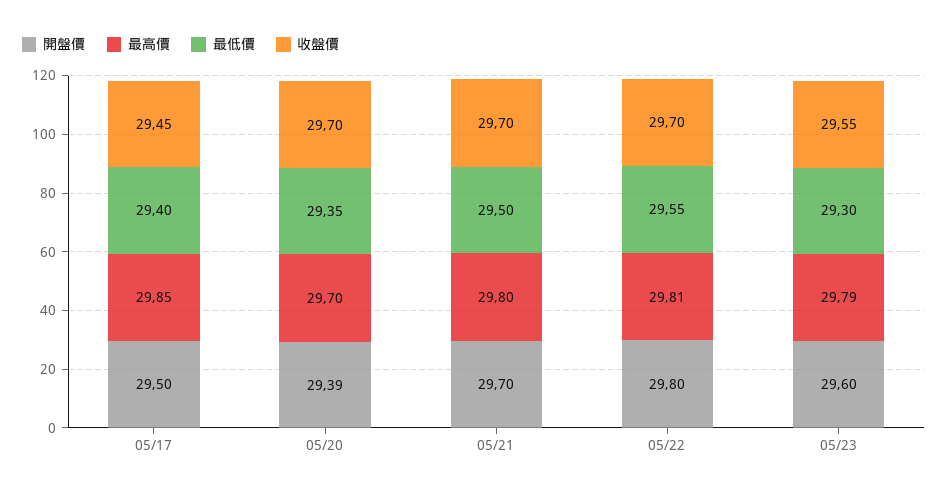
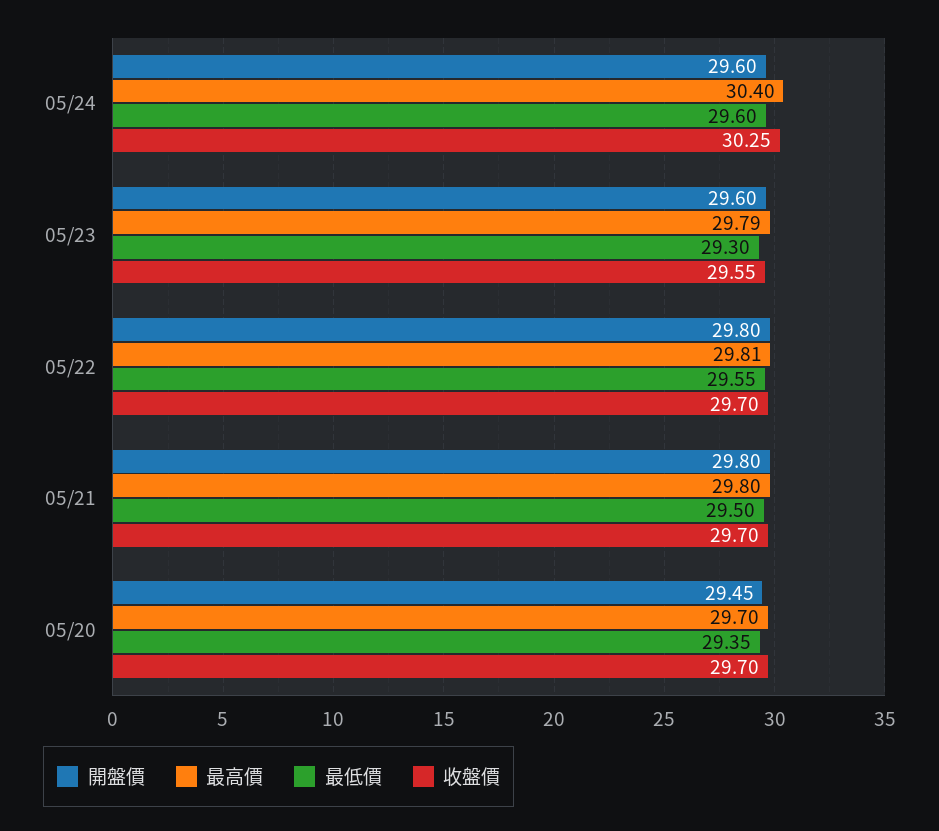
開盤價, 05/17: 29.5 -> none
最高價, 05/17: 29.85 -> none
最低價, 05/17: 29.4 -> none
收盤價, 05/17: 29.45 -> none
開盤價, 05/20: 29.39 -> 29.45
開盤價, 05/21: 29.7 -> 29.8
開盤價, 05/24: none -> 29.6
最高價, 05/24: none -> 30.4
最低價, 05/24: none -> 29.6
收盤價, 05/24: none -> 30.25

